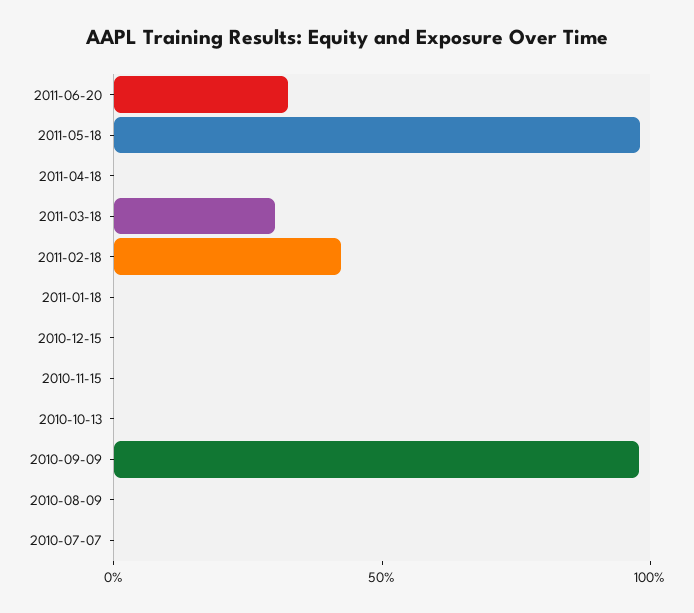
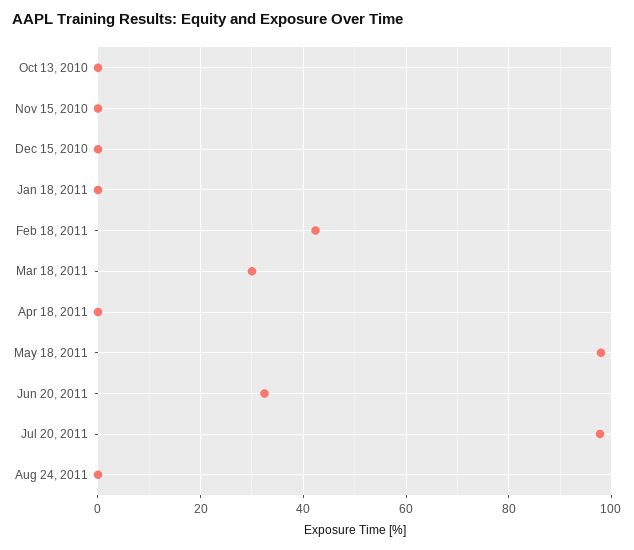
2010-09-09: 100 -> none
2010-08-09: 0 -> none
2010-07-07: 0 -> none
Jul 20, 2011: none -> 98
Aug 24, 2011: none -> 0

